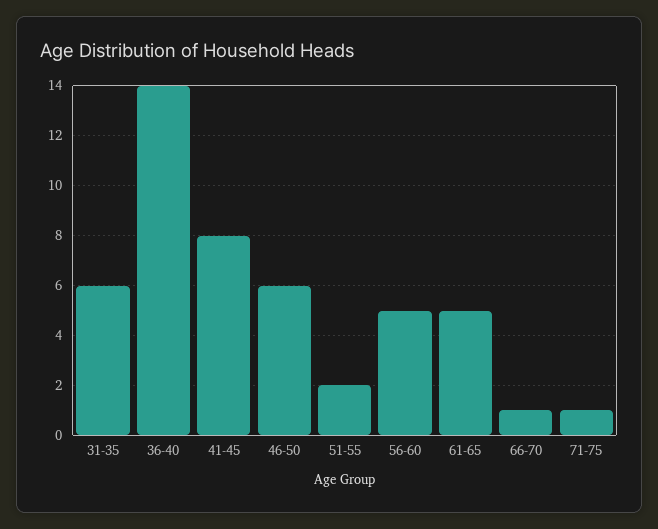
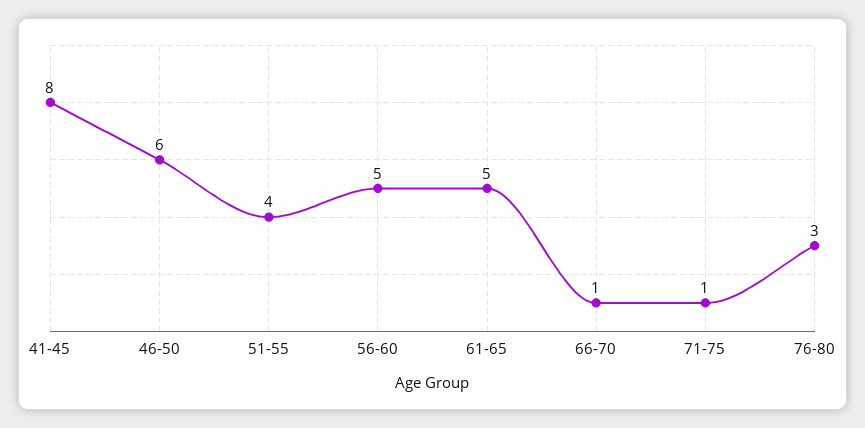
31-35: 6 -> none
36-40: 14 -> none
51-55: 2 -> 4
76-80: none -> 3

